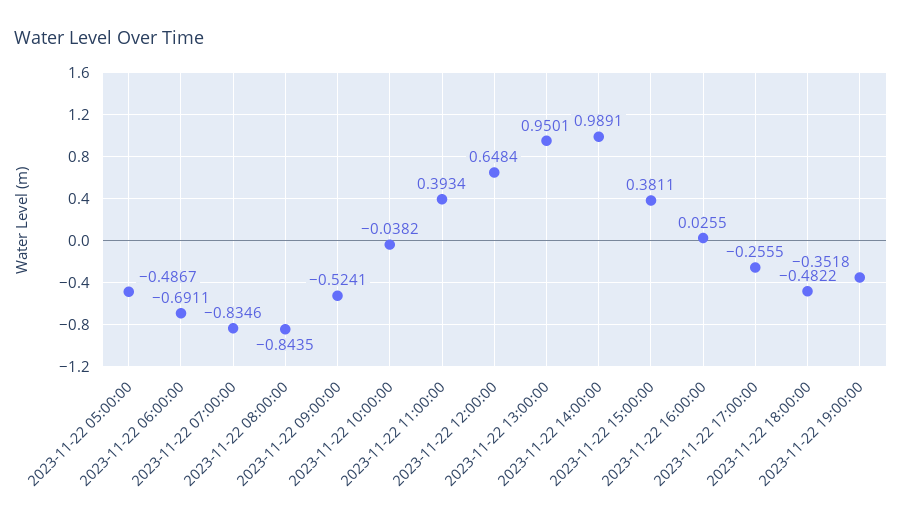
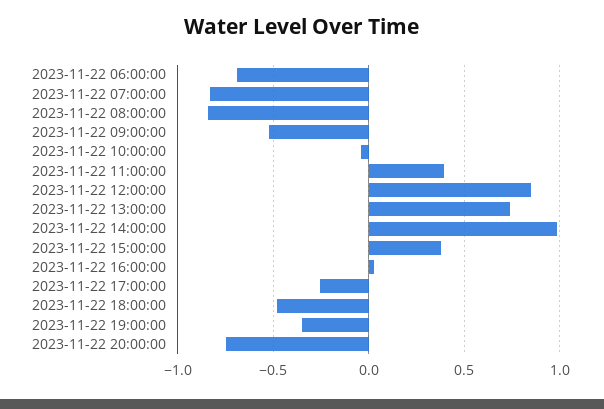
2023-11-22 05:00:00: -0.4867 -> none
2023-11-22 12:00:00: 0.6484 -> 0.85
2023-11-22 13:00:00: 0.9501 -> 0.75
2023-11-22 20:00:00: none -> -0.75

